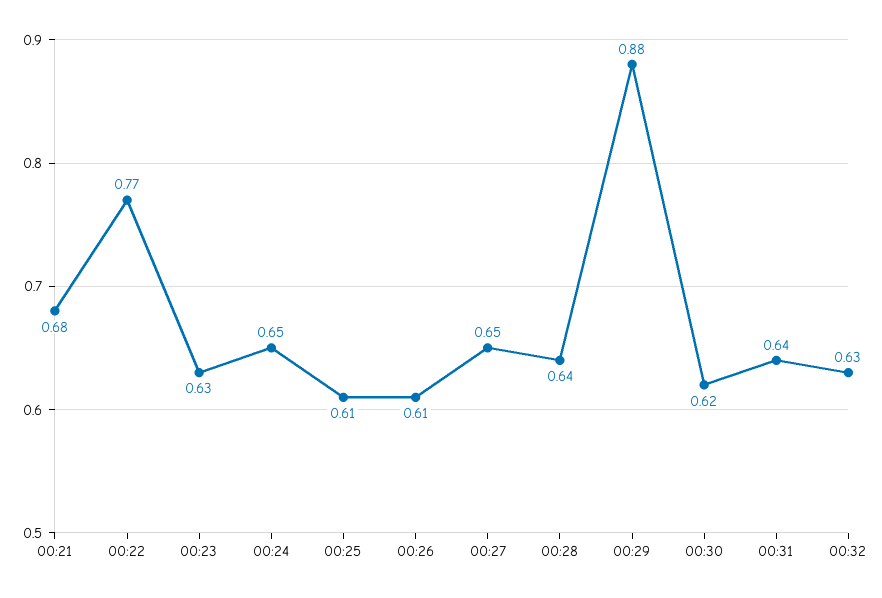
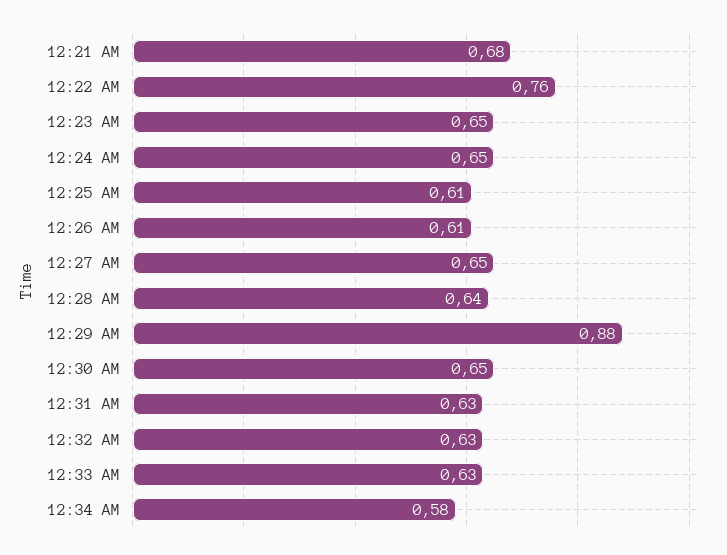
00:22: 0.77 -> 0.76
00:23: 0.63 -> 0.65
00:30: 0.62 -> 0.65
00:31: 0.64 -> 0.63
12:33 AM: none -> 0.63
12:34 AM: none -> 0.58

